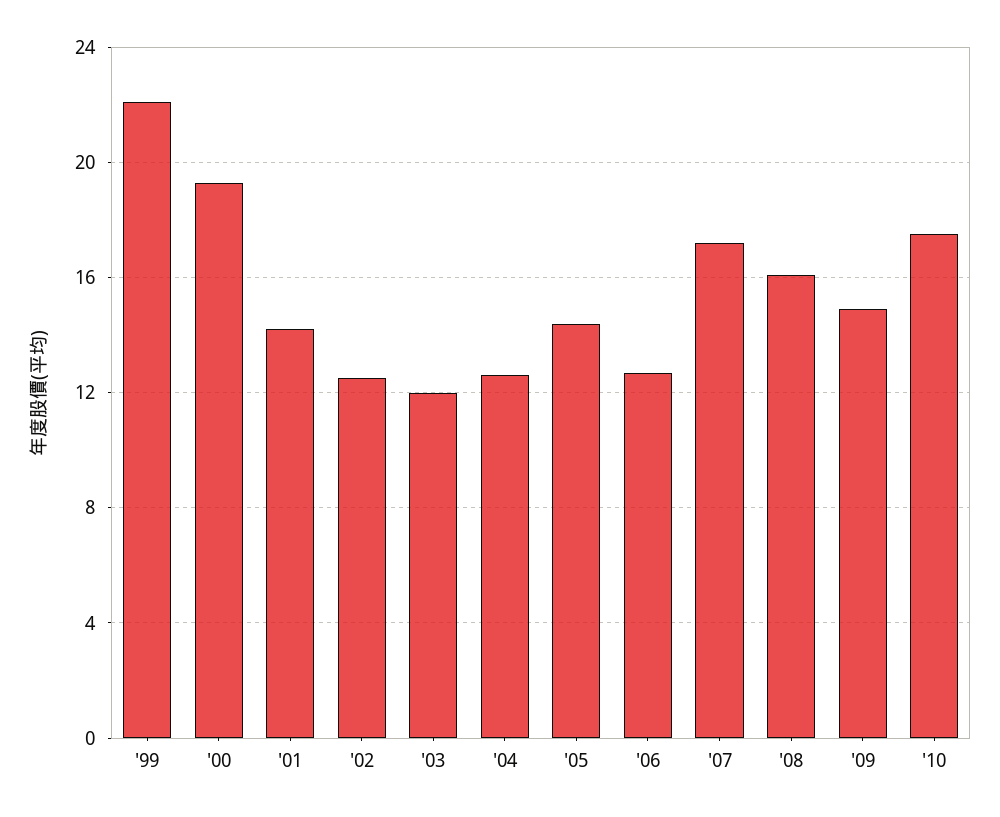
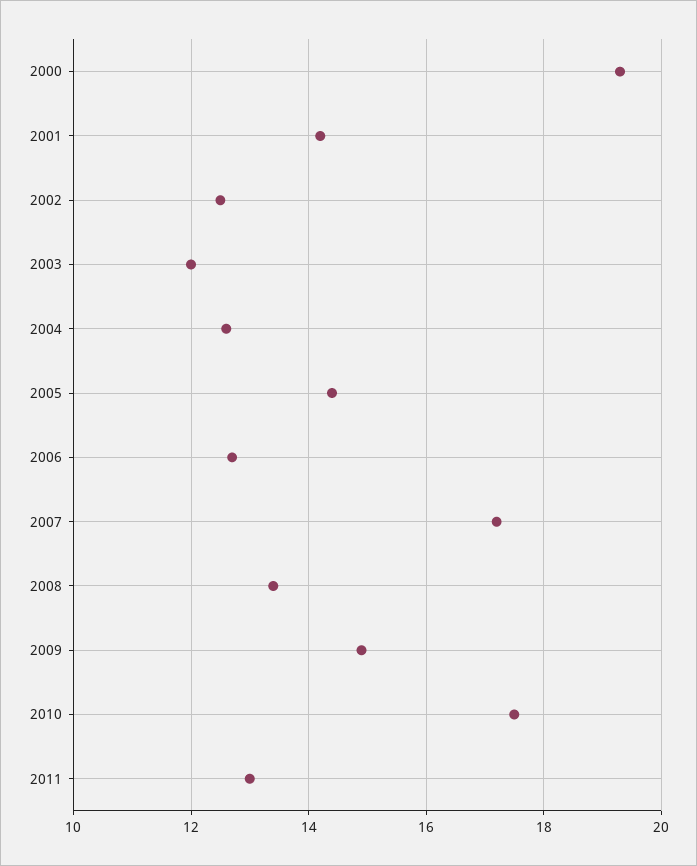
'99: 22 -> none
'08: 16 -> 13.5
2011: none -> 13

